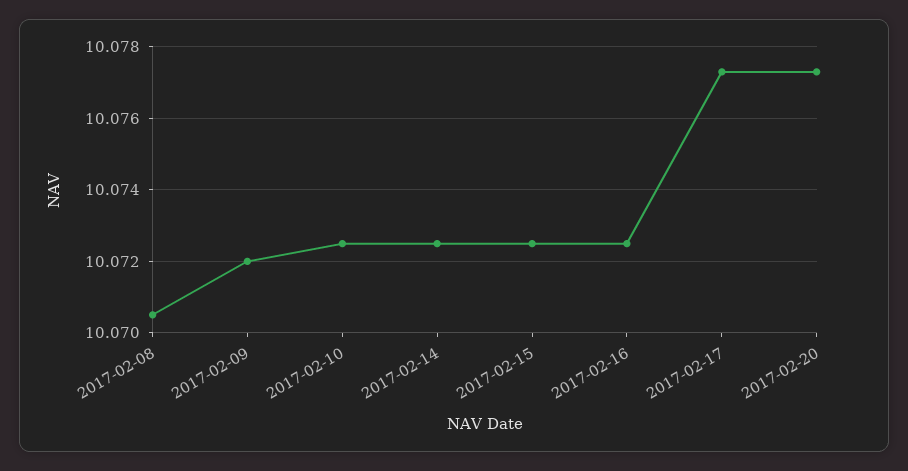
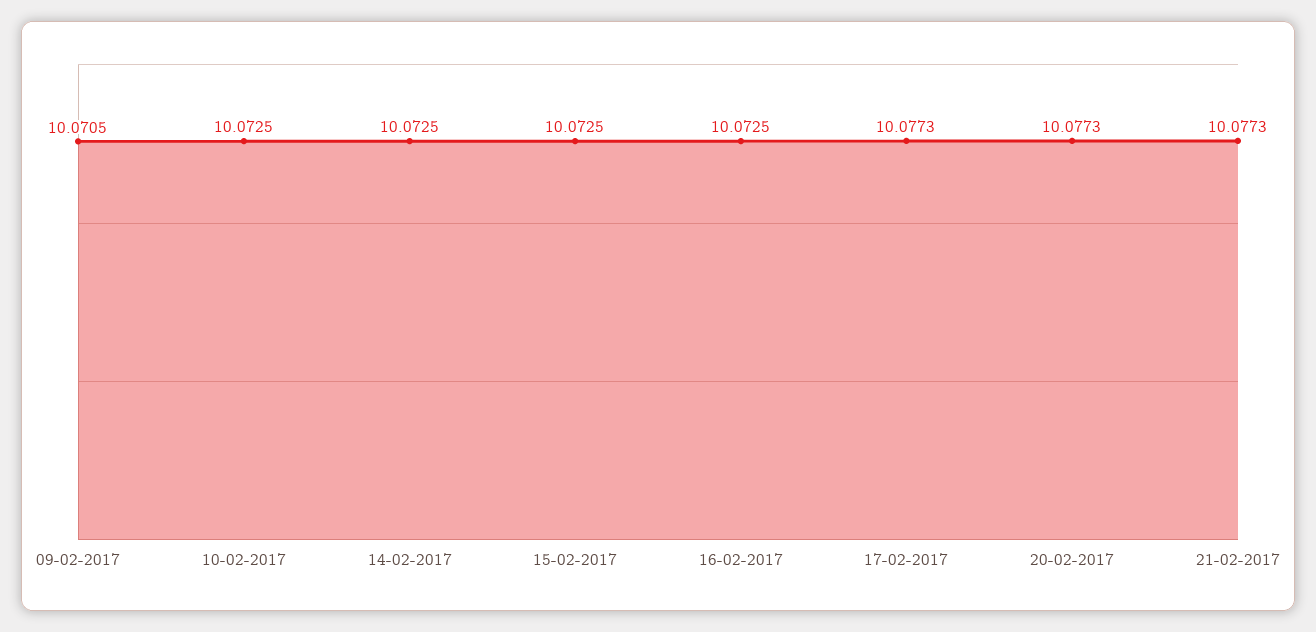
2017-02-08: 10.0705 -> none
2017-02-09: 10.072 -> 10.0705
21-02-2017: none -> 10.0773

